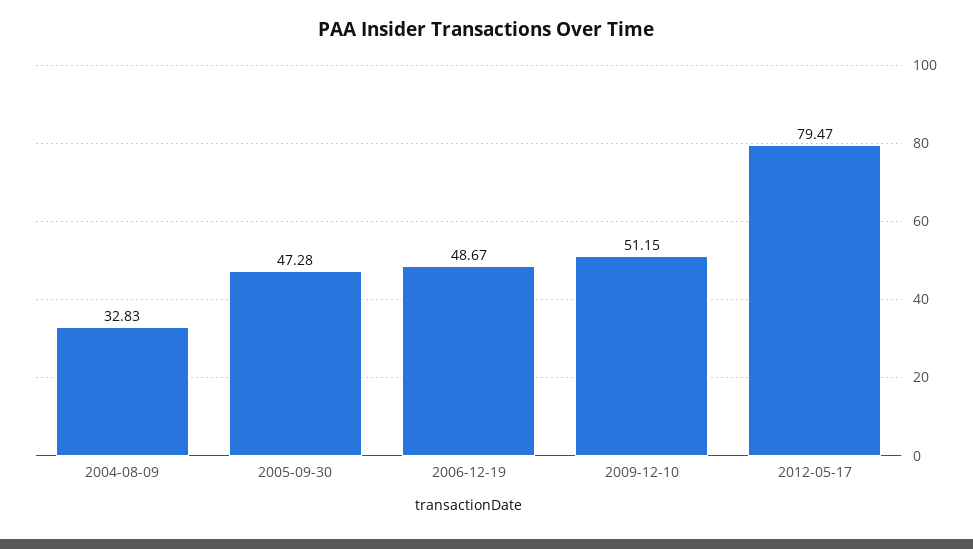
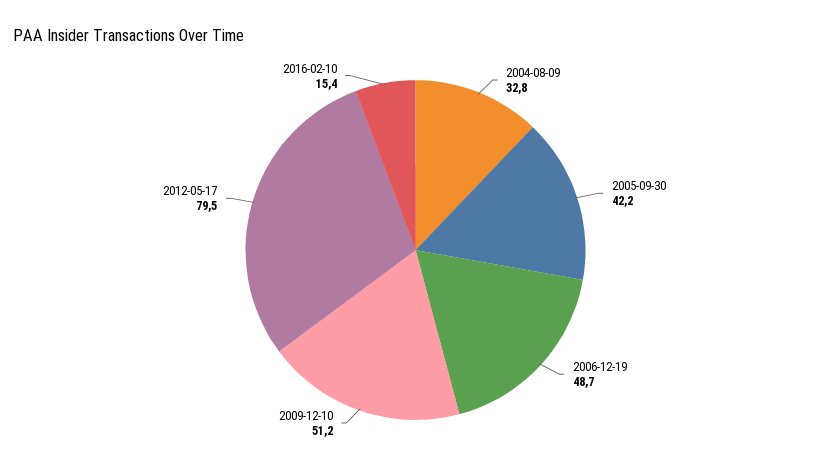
2005-09-30: 47.28 -> 42.2
2016-02-10: none -> 15.4

